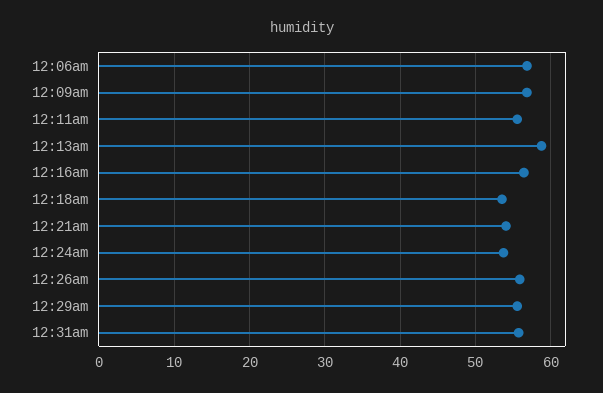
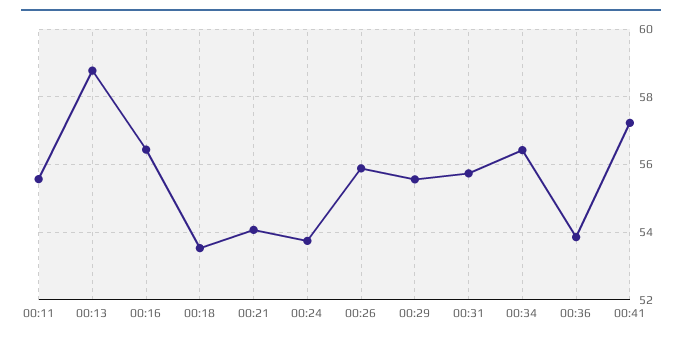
12:06am: 57 -> none
12:09am: 57 -> none
00:34: none -> 56.4
00:36: none -> 53.8
00:41: none -> 57.2

